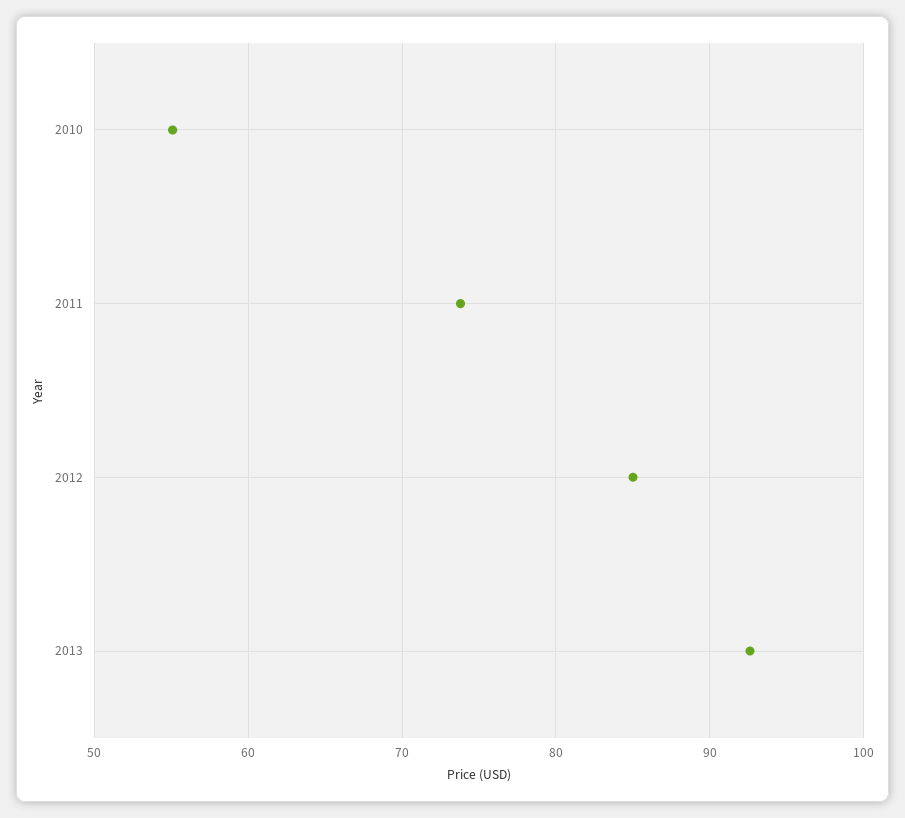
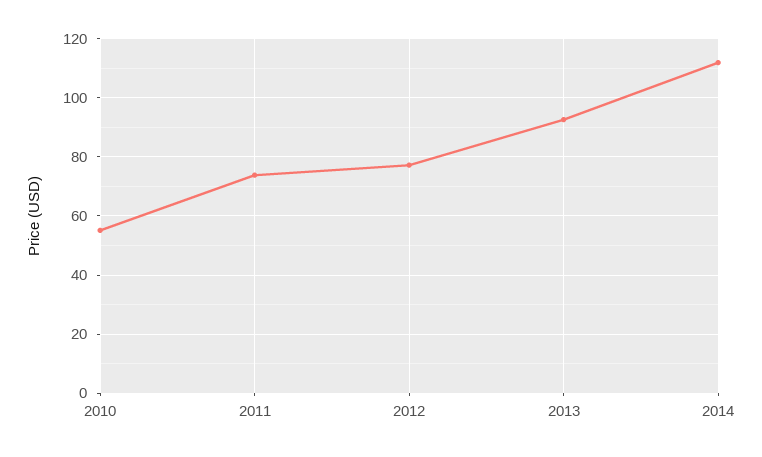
2012: 85 -> 77.5
2014: none -> 112.5

